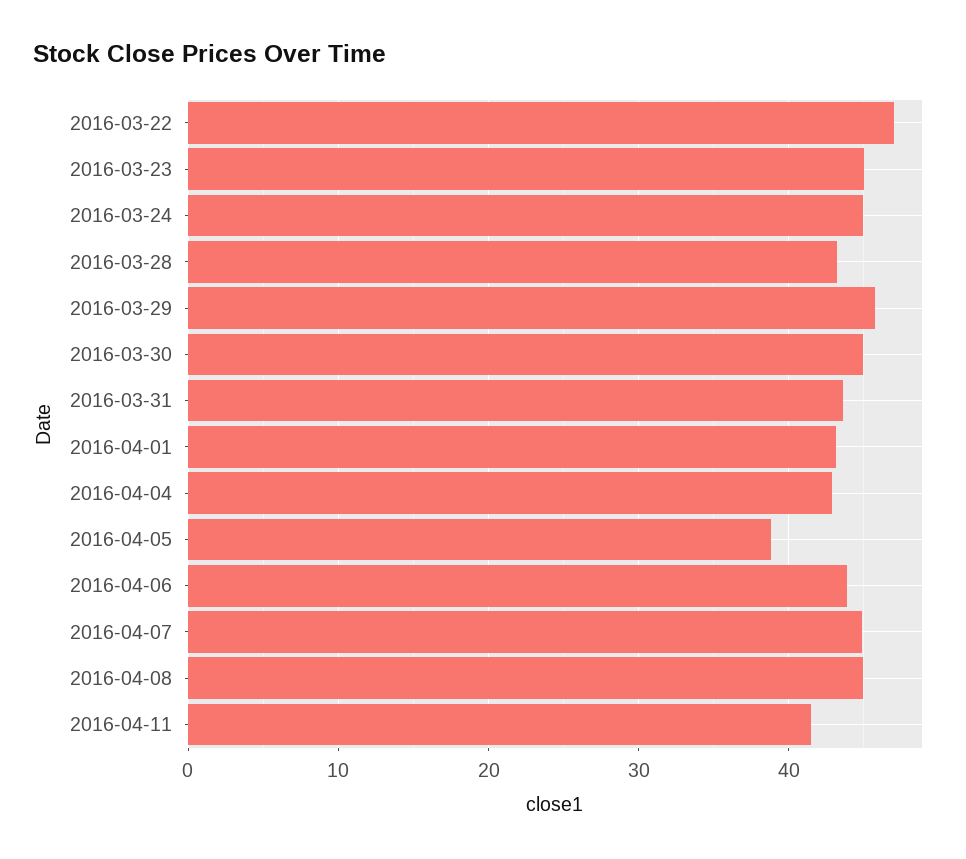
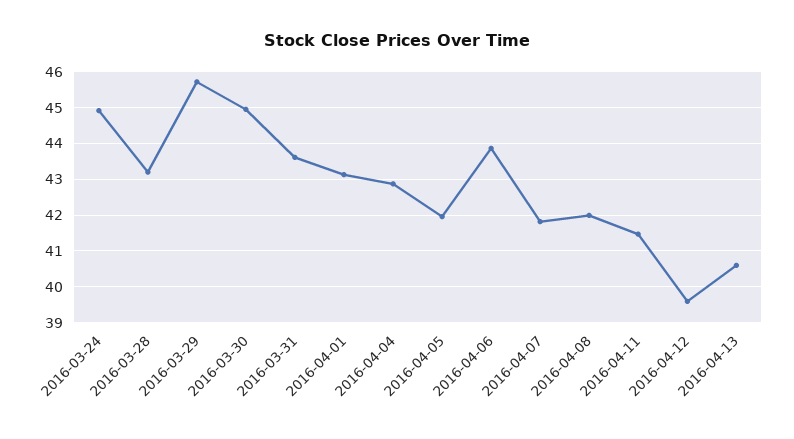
2016-03-22: 47 -> none
2016-03-23: 45 -> none
2016-04-05: 39 -> 42
2016-04-07: 45 -> 41.8
2016-04-08: 45 -> 42
2016-04-12: none -> 39.6
2016-04-13: none -> 40.6

